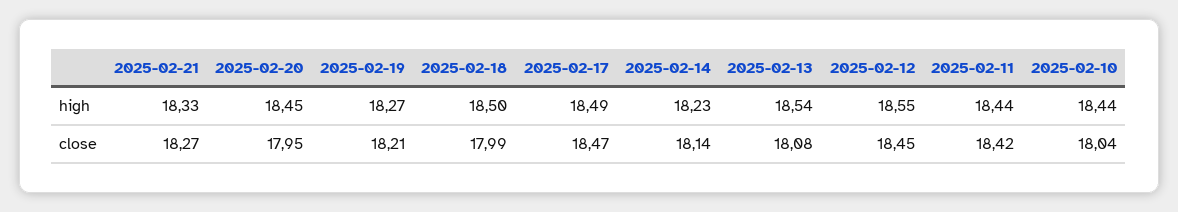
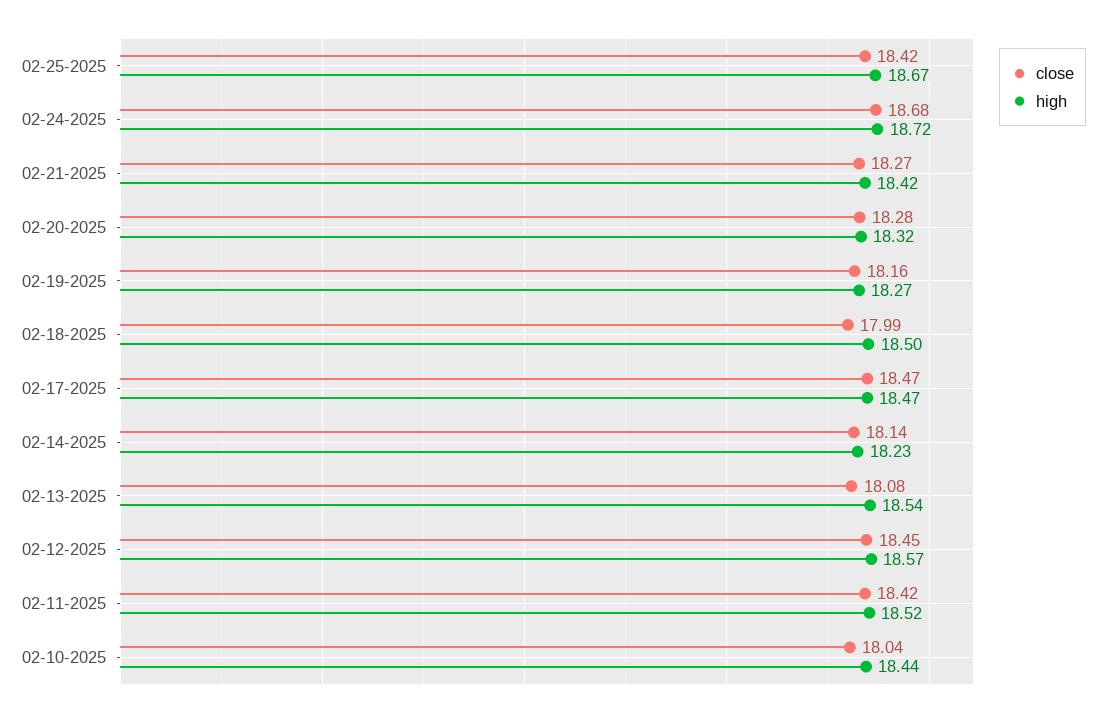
high, 2025-02-21: 18.33 -> 18.42
high, 2025-02-20: 18.45 -> 18.32
high, 2025-02-17: 18.49 -> 18.47
high, 2025-02-12: 18.55 -> 18.57
high, 2025-02-11: 18.44 -> 18.52
close, 2025-02-20: 17.95 -> 18.28
close, 2025-02-19: 18.21 -> 18.16
close, 02-25-2025: none -> 18.42
high, 02-25-2025: none -> 18.67
close, 02-24-2025: none -> 18.68
high, 02-24-2025: none -> 18.72

